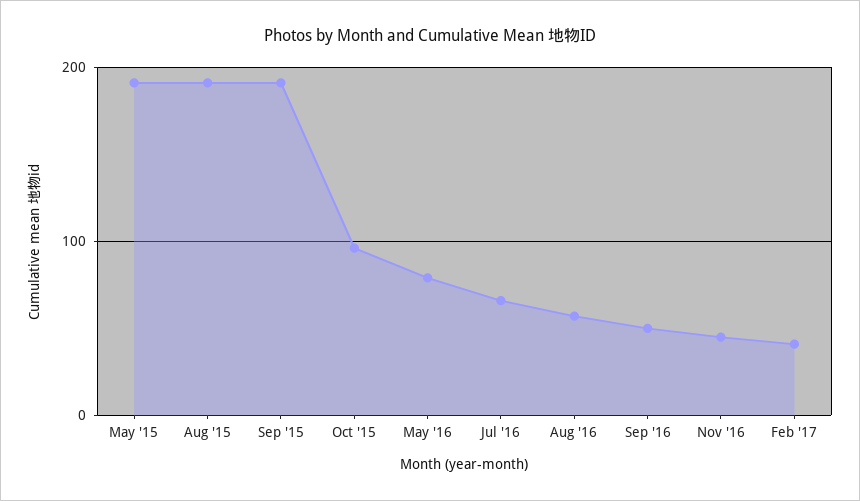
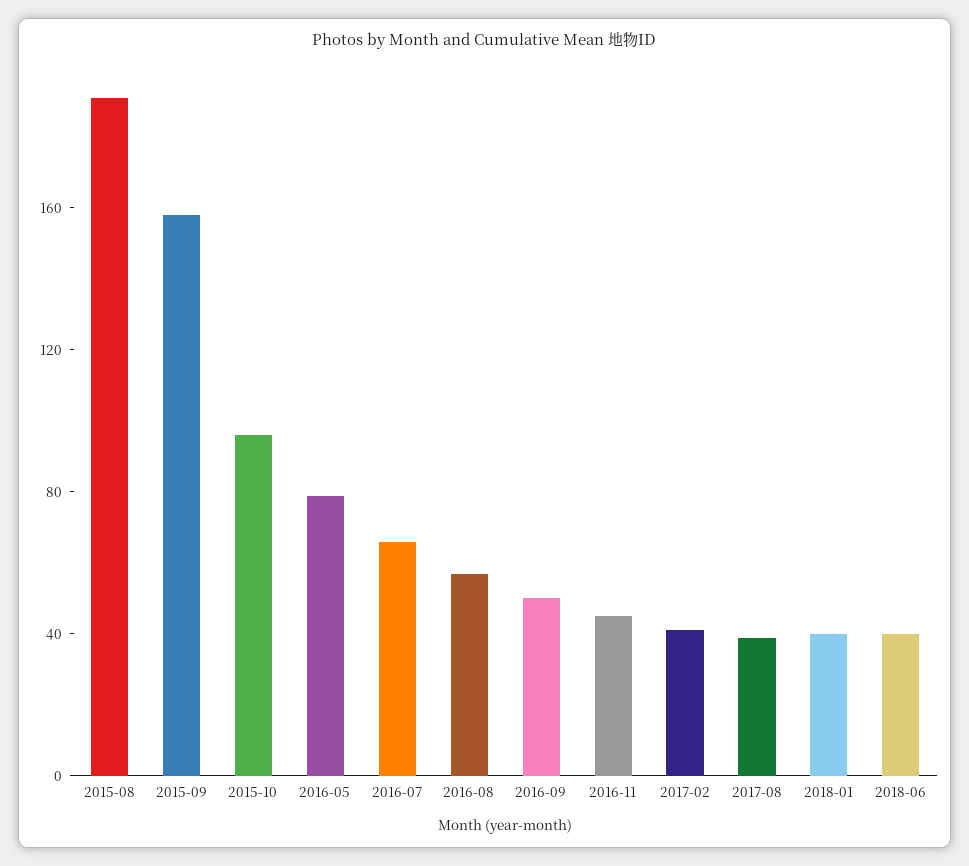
May '15: 190 -> none
Sep '15: 190 -> 160
2017-08: none -> 40
2018-01: none -> 40
2018-06: none -> 40

